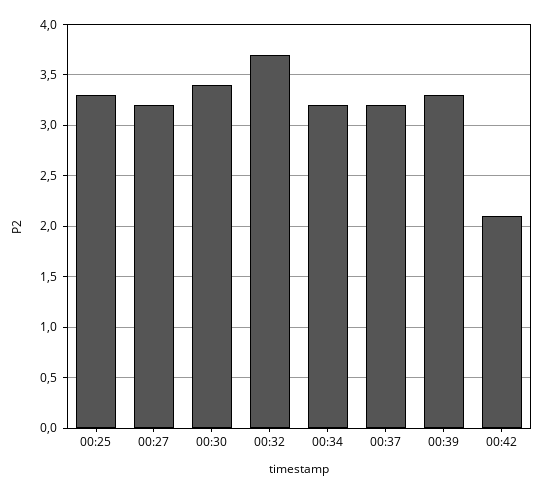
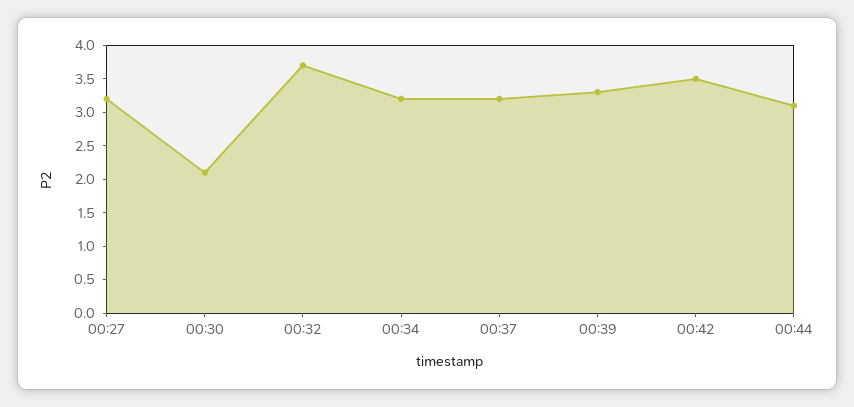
00:25: 3.3 -> none
00:30: 3.4 -> 2
00:42: 2.1 -> 3.5
00:44: none -> 3

